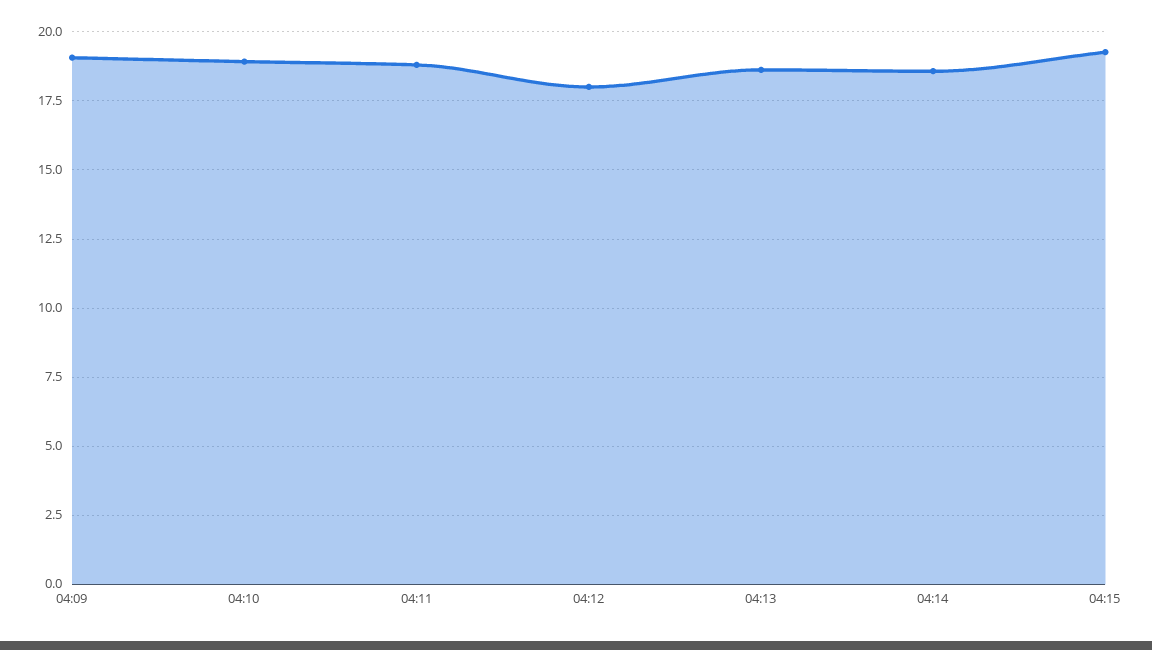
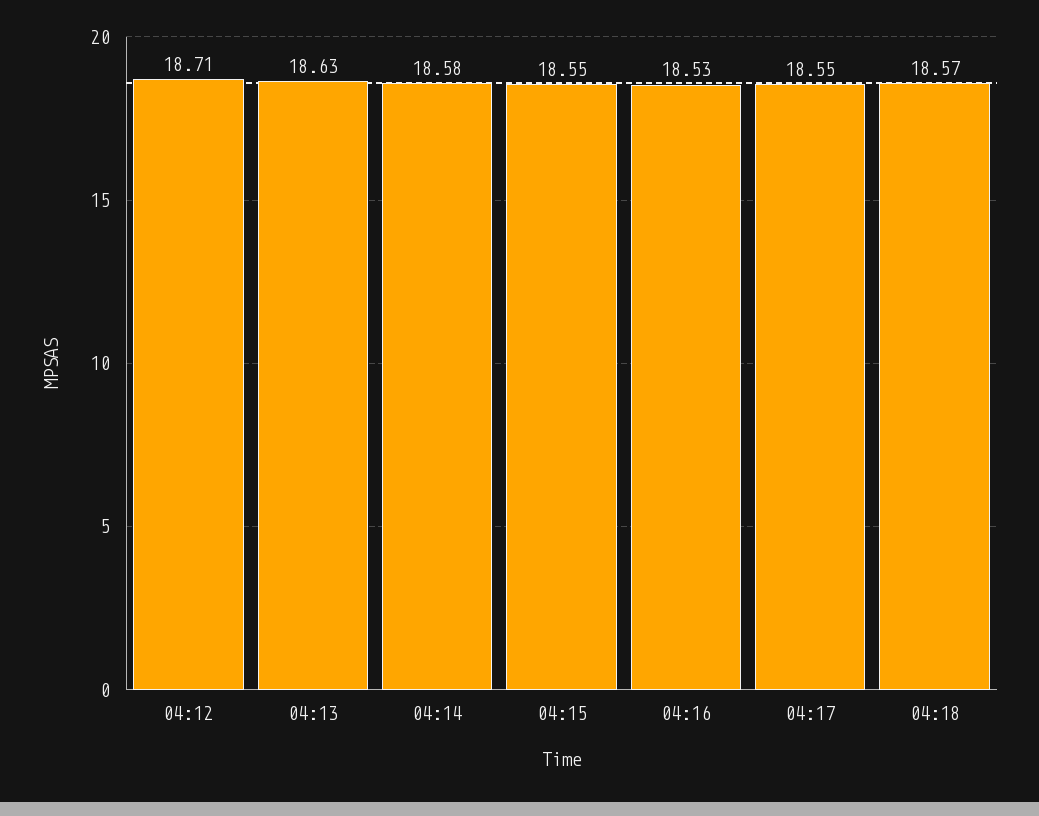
04:09: 19 -> none
04:10: 19 -> none
04:11: 18.75 -> none
04:12: 18 -> 18.71
04:15: 19.25 -> 18.55
04:16: none -> 18.53
04:17: none -> 18.55
04:18: none -> 18.57

